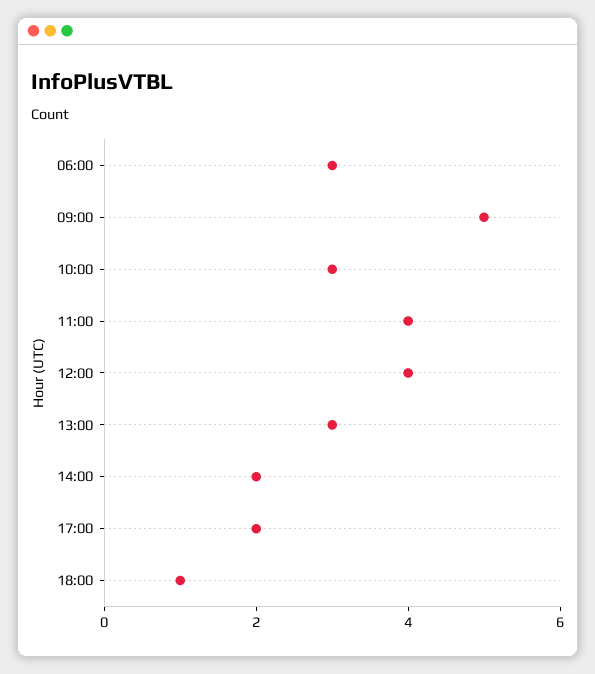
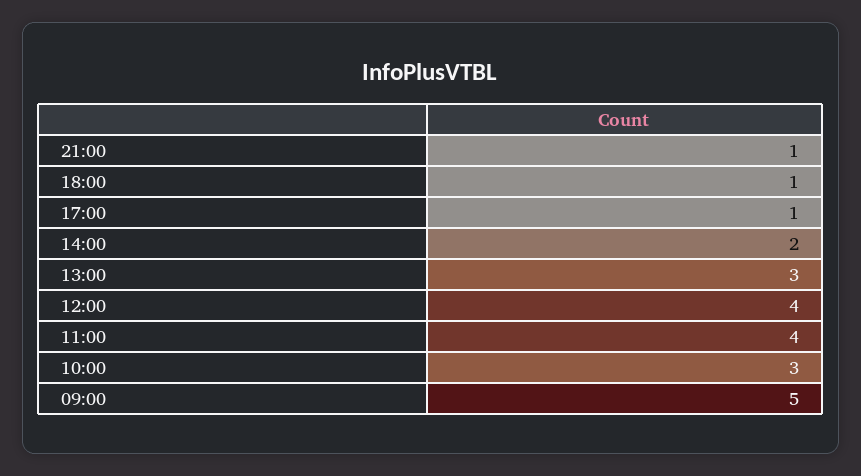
06:00: 3 -> none
17:00: 2 -> 1
21:00: none -> 1

